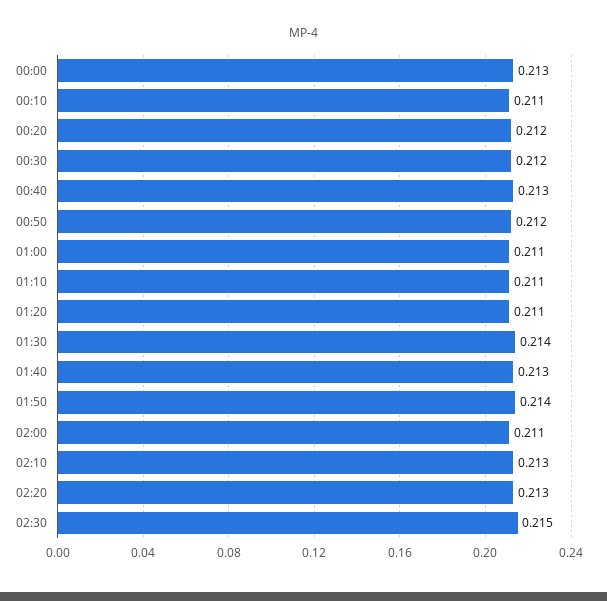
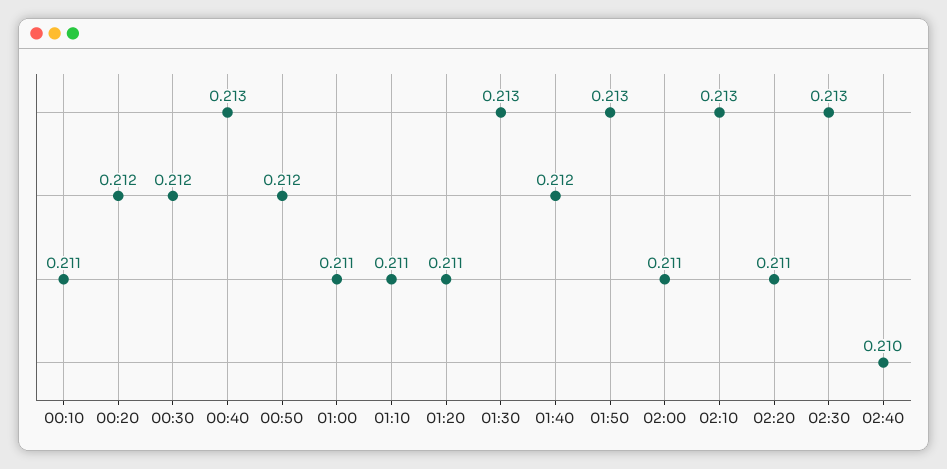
00:00: 0.213 -> none
01:30: 0.214 -> 0.213
01:40: 0.213 -> 0.212
01:50: 0.214 -> 0.213
02:20: 0.213 -> 0.211
02:30: 0.215 -> 0.213
02:40: none -> 0.21

